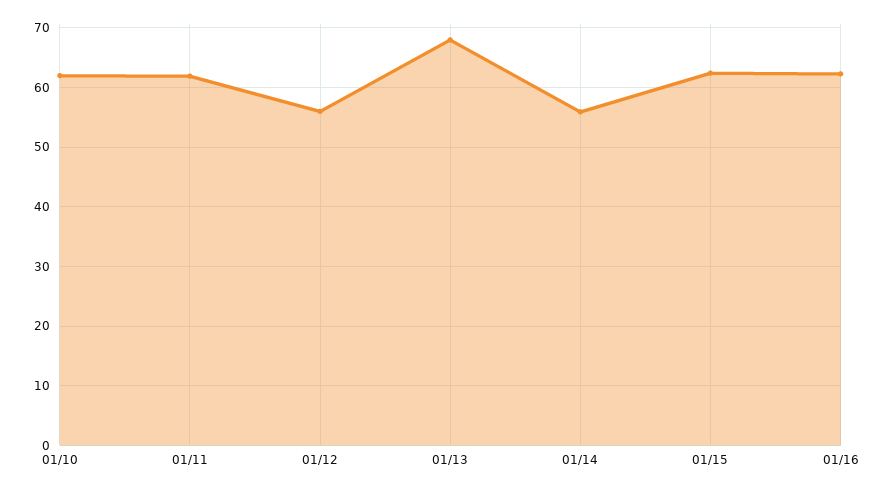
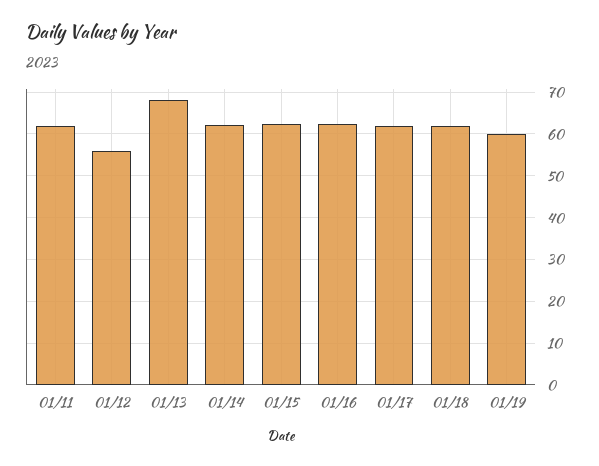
01/10: 62 -> none
01/14: 56 -> 62
01/17: none -> 62
01/18: none -> 62
01/19: none -> 60

